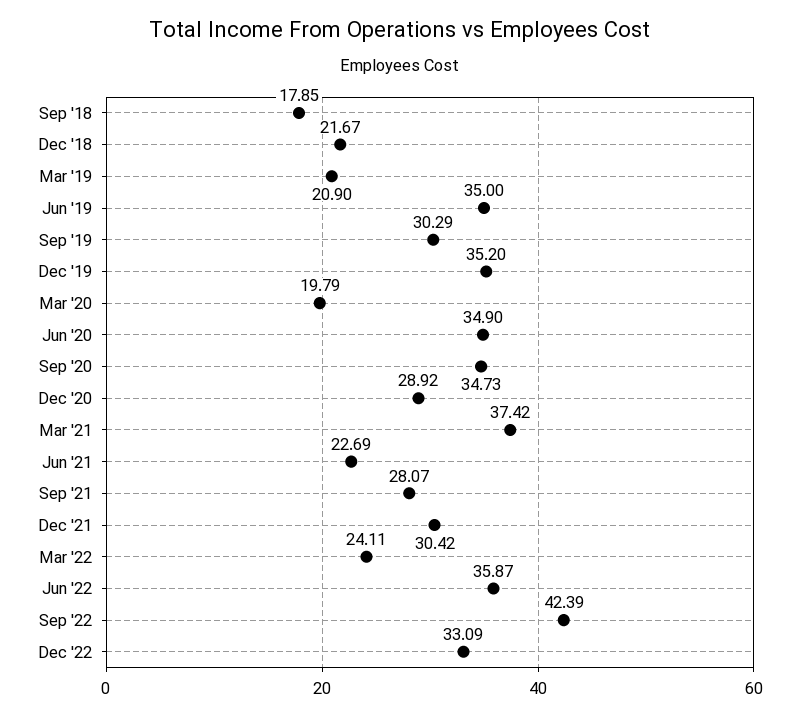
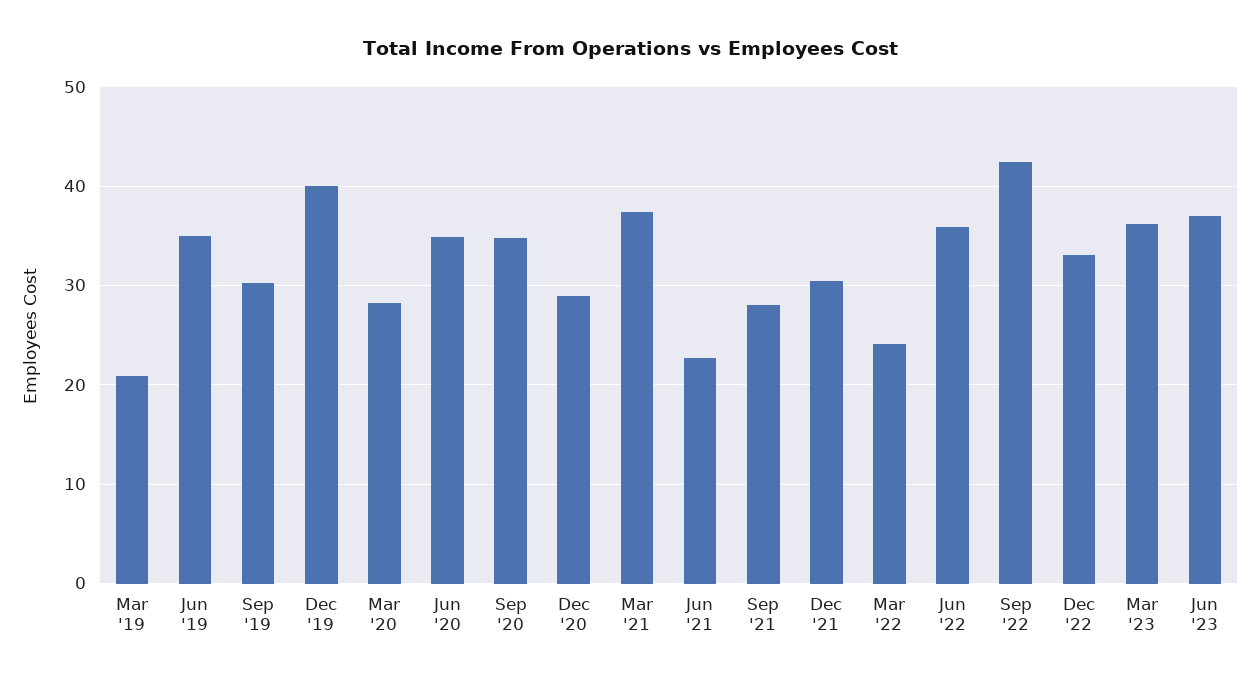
Sep '18: 17.85 -> none
Dec '18: 21.67 -> none
Dec '19: 35.2 -> 40
Mar '20: 19.79 -> 28
Mar '23: none -> 36
Jun '23: none -> 37

